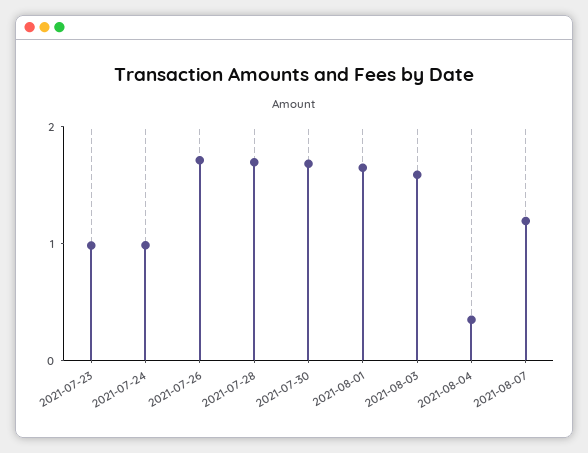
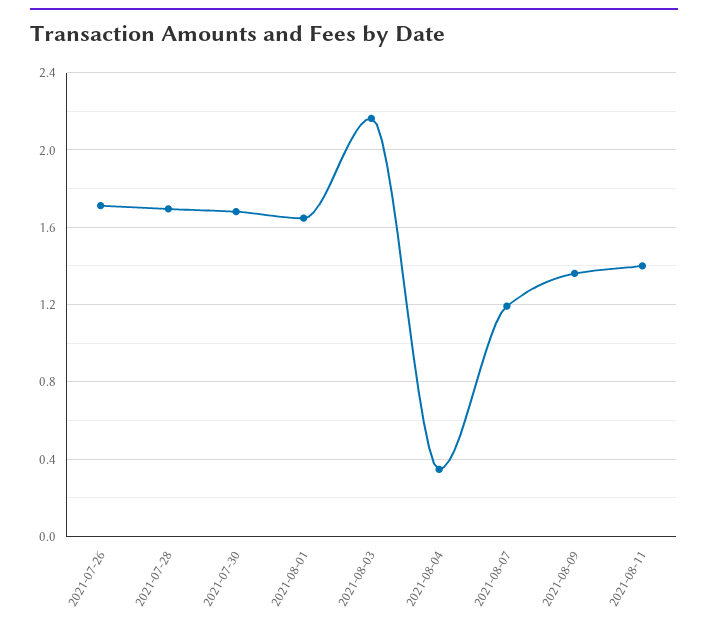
2021-07-23: 1 -> none
2021-07-24: 1 -> none
2021-08-03: 1.6 -> 2.15
2021-08-09: none -> 1.35
2021-08-11: none -> 1.4

